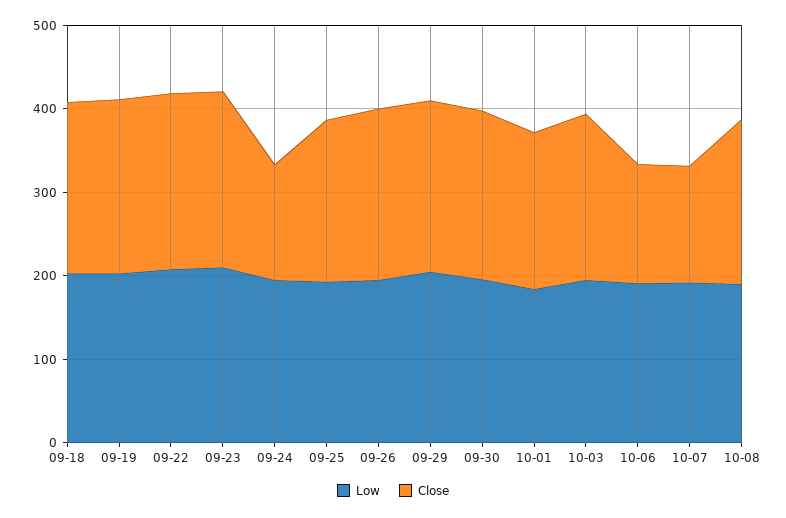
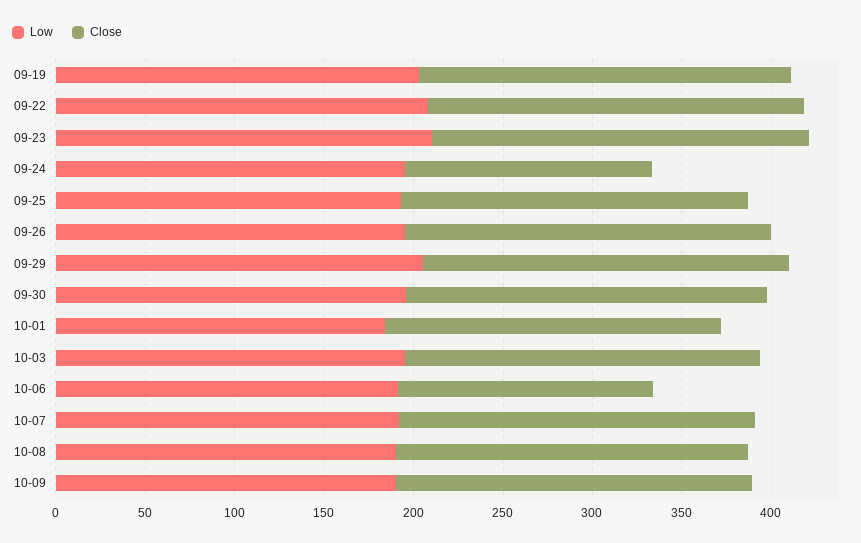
Low, 09-18: 200 -> none
Close, 09-18: 200 -> none
Close, 10-07: 140 -> 200
Low, 10-09: none -> 190
Close, 10-09: none -> 200

